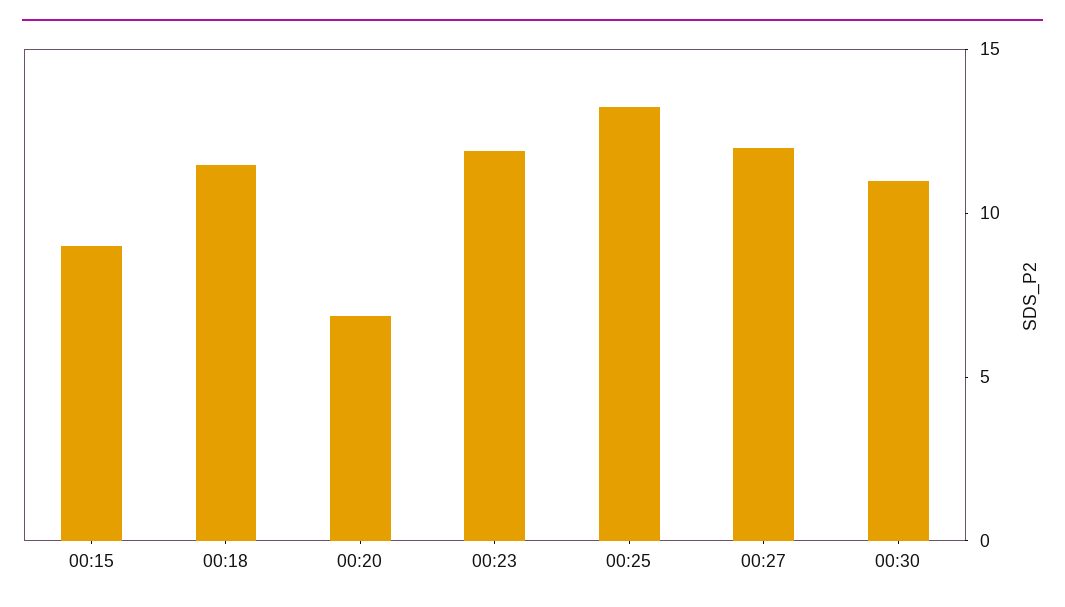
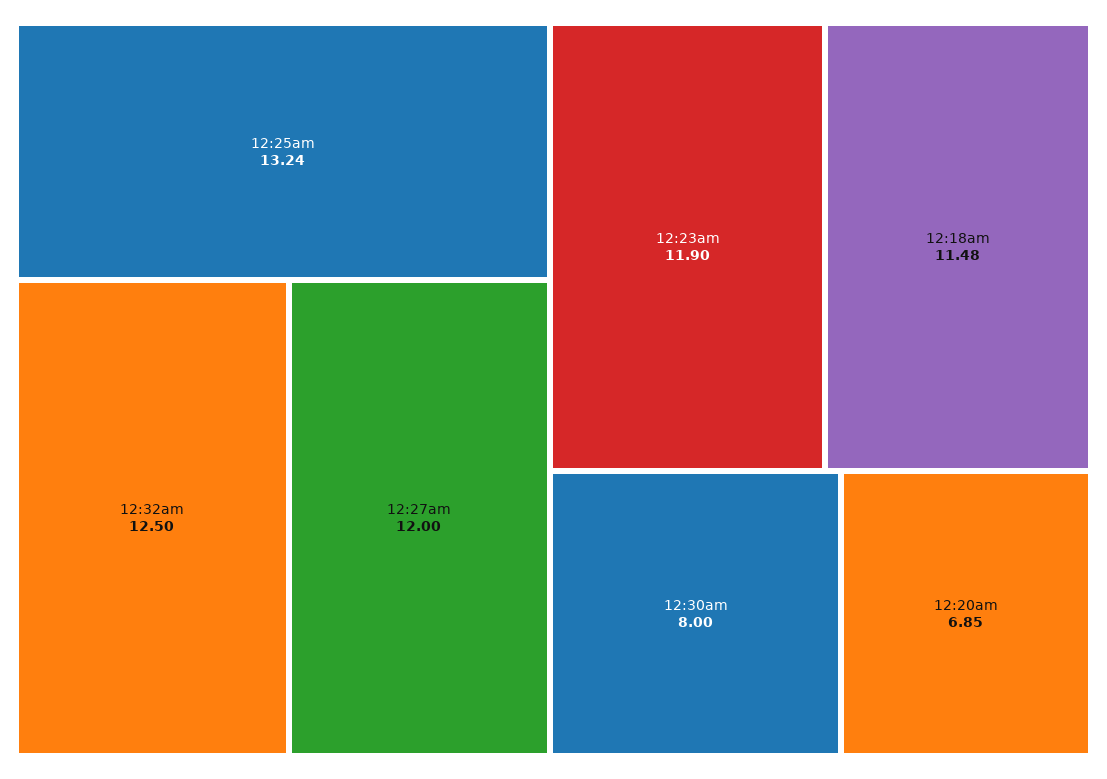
00:15: 9 -> none
00:30: 11 -> 8
12:32am: none -> 12.5

